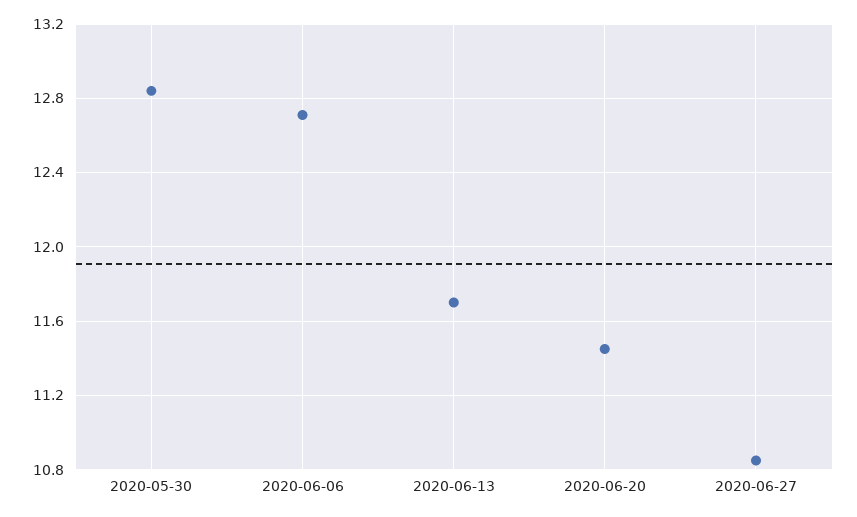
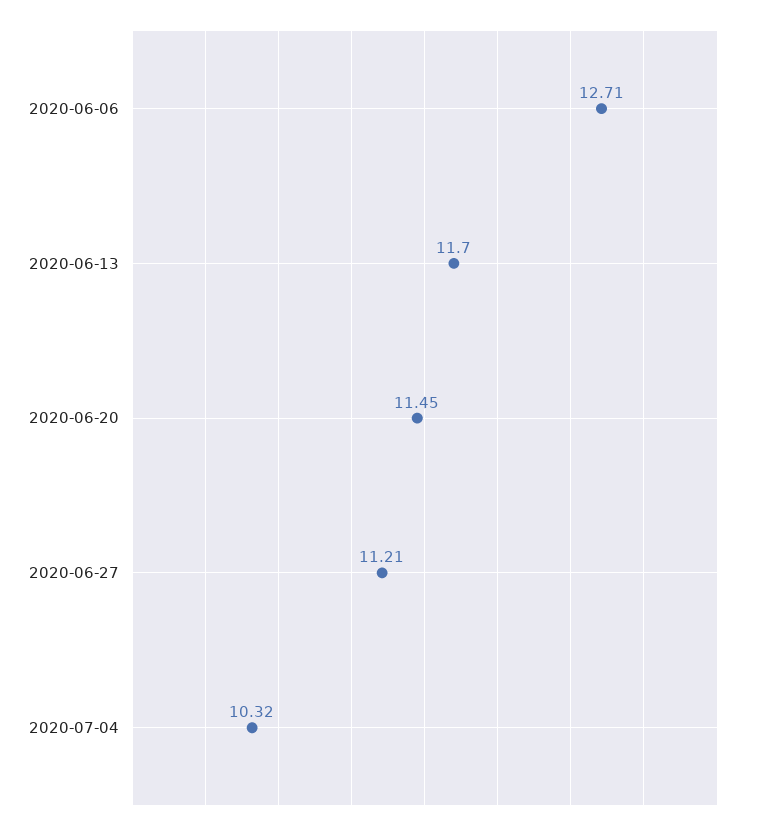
2020-05-30: 12.85 -> none
2020-06-27: 10.85 -> 11.21
2020-07-04: none -> 10.32

